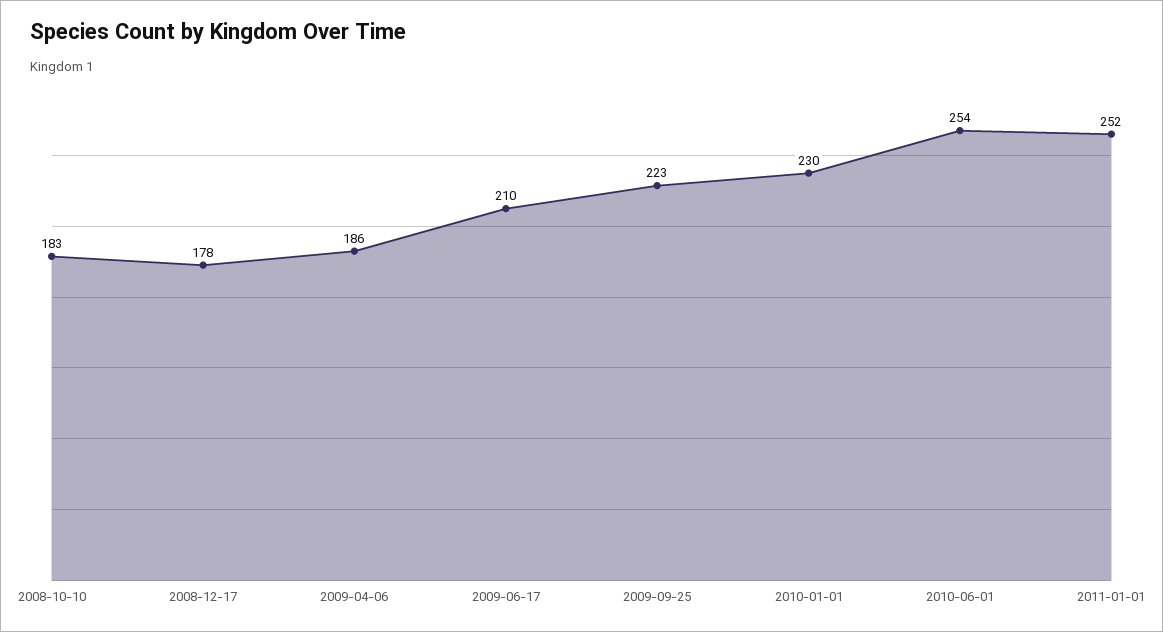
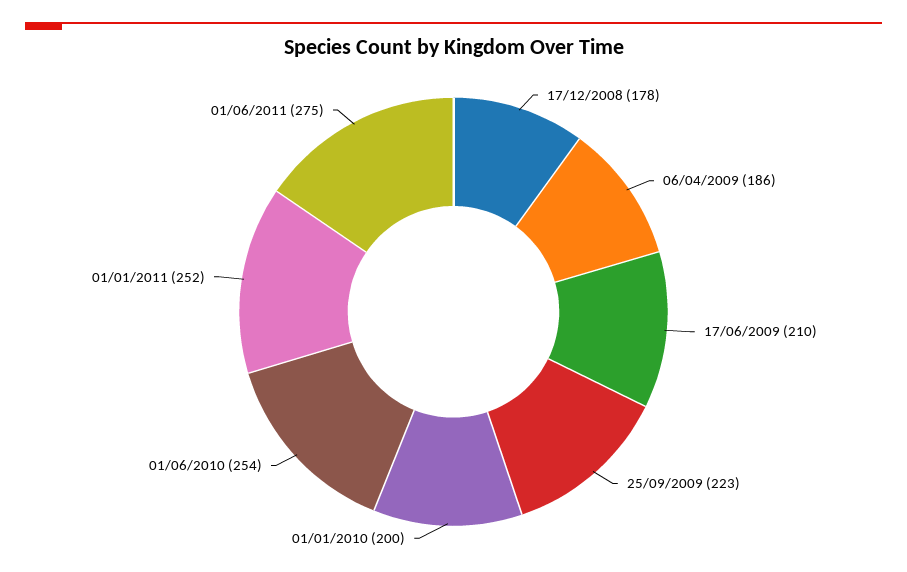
2008-10-10: 183 -> none
2010-01-01: 230 -> 200
01/06/2011: none -> 275

